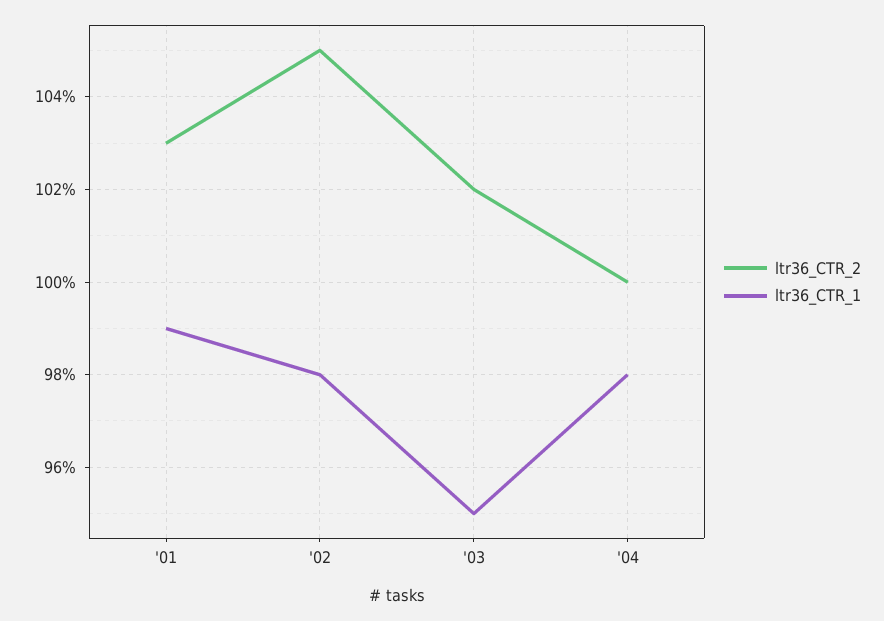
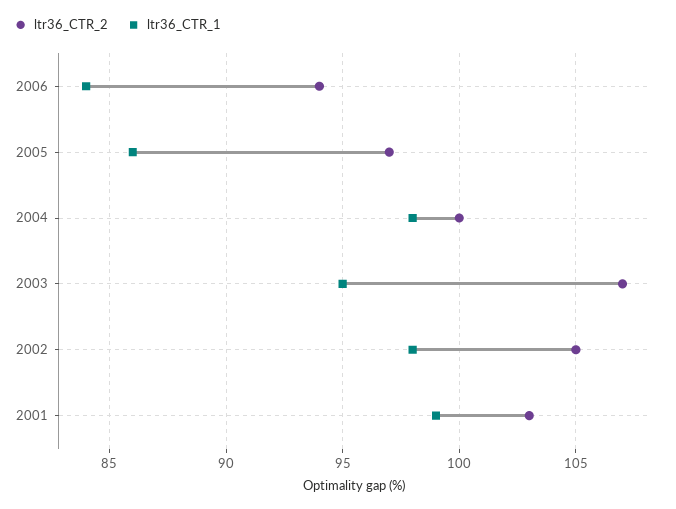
ltr36_CTR_2, '03: 102 -> 107
ltr36_CTR_2, 2006: none -> 94
ltr36_CTR_1, 2006: none -> 84
ltr36_CTR_2, 2005: none -> 97
ltr36_CTR_1, 2005: none -> 86

